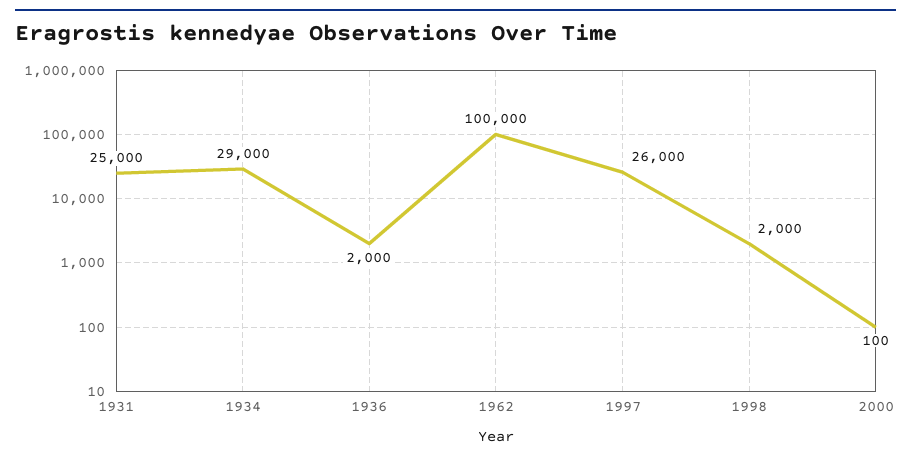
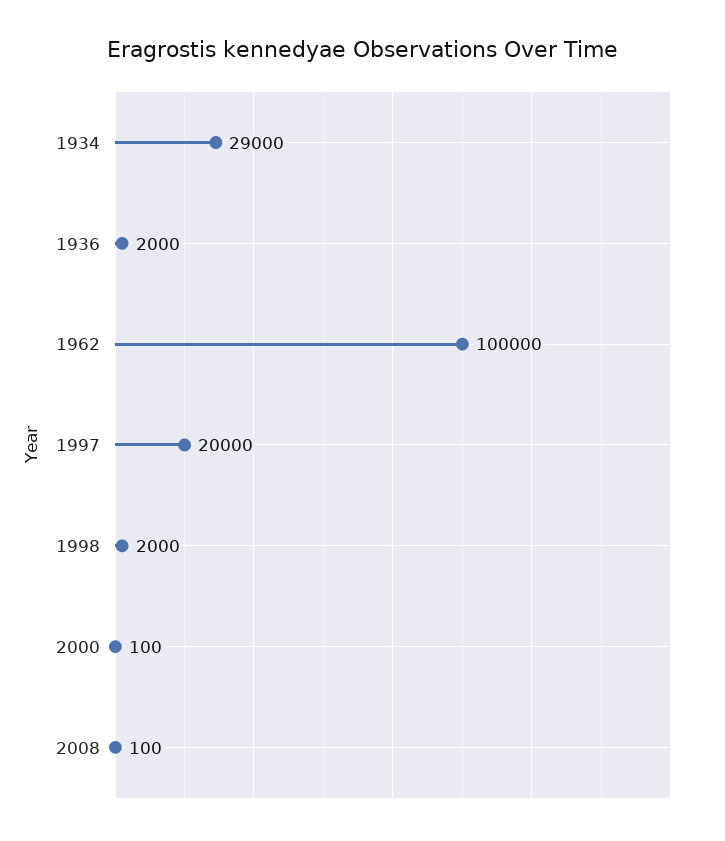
1931: 25000 -> none
1997: 26000 -> 20000
2008: none -> 100

